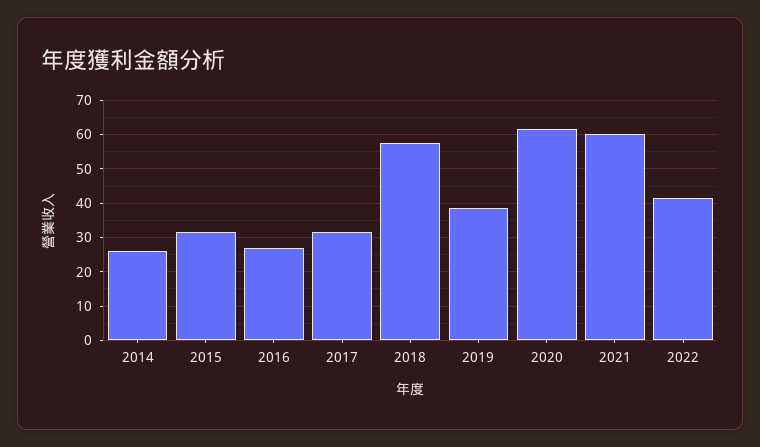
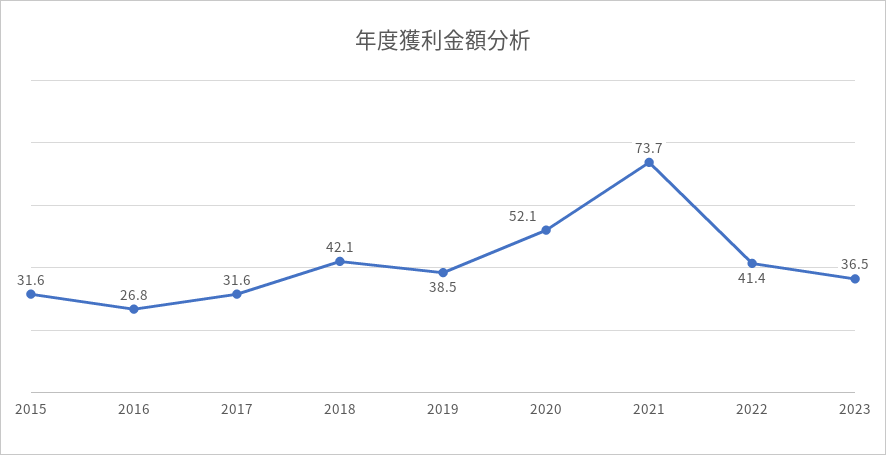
2014: 26 -> none
2018: 58 -> 42.1
2020: 62 -> 52.1
2021: 60 -> 73.7
2023: none -> 36.5

